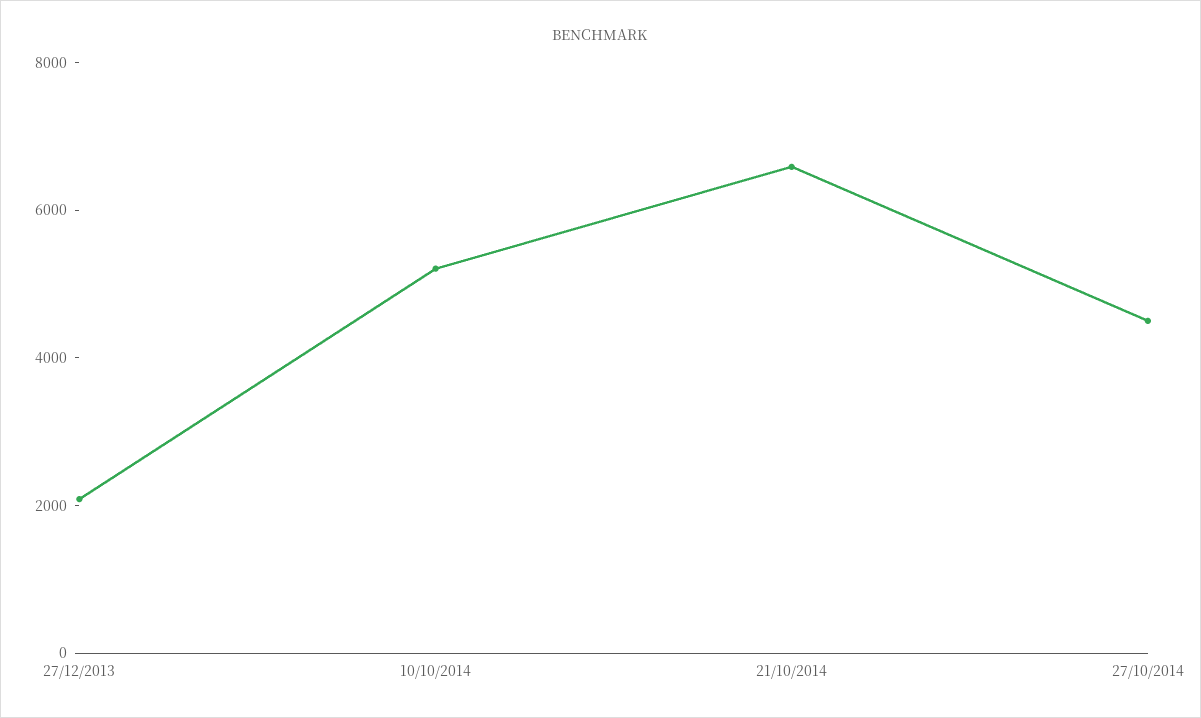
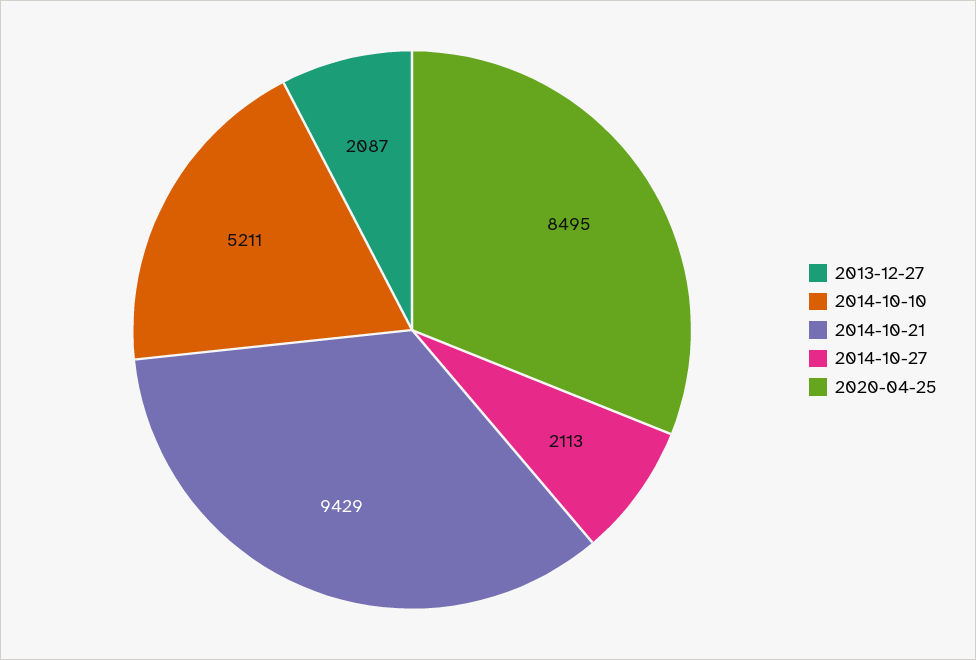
21/10/2014: 6500 -> 9429
27/10/2014: 4500 -> 2113
2020-04-25: none -> 8495

